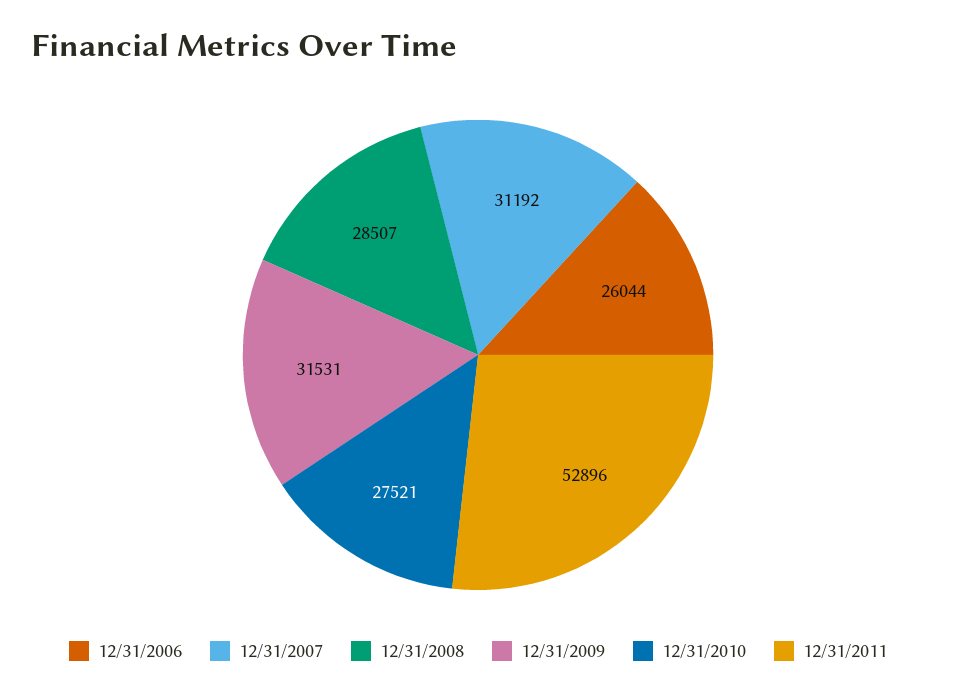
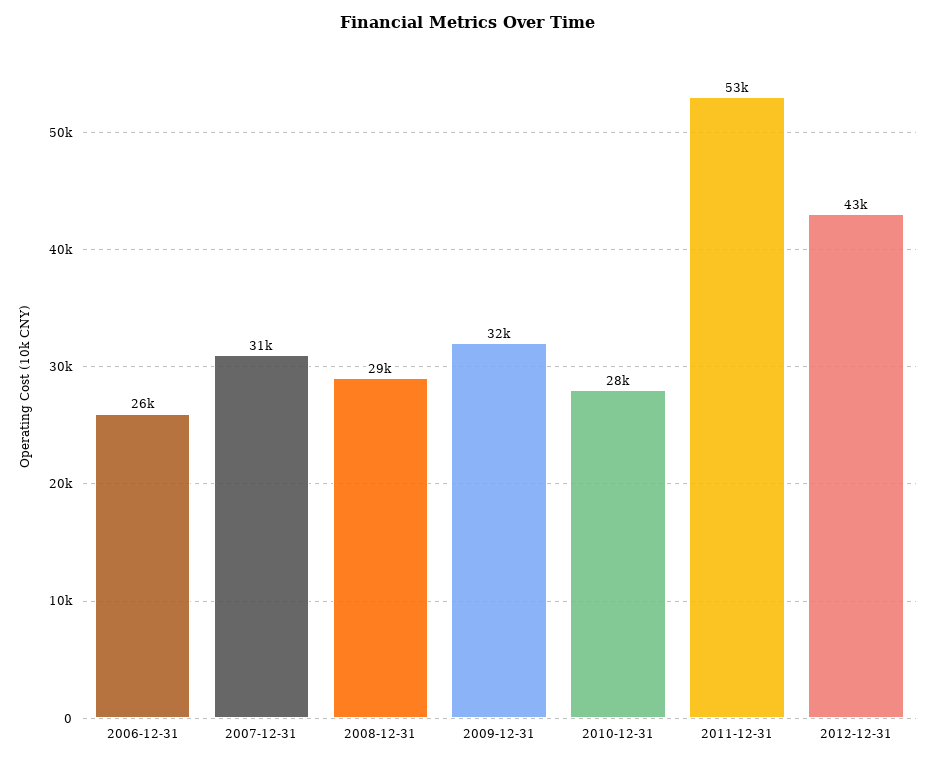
2012-12-31: none -> 43000

